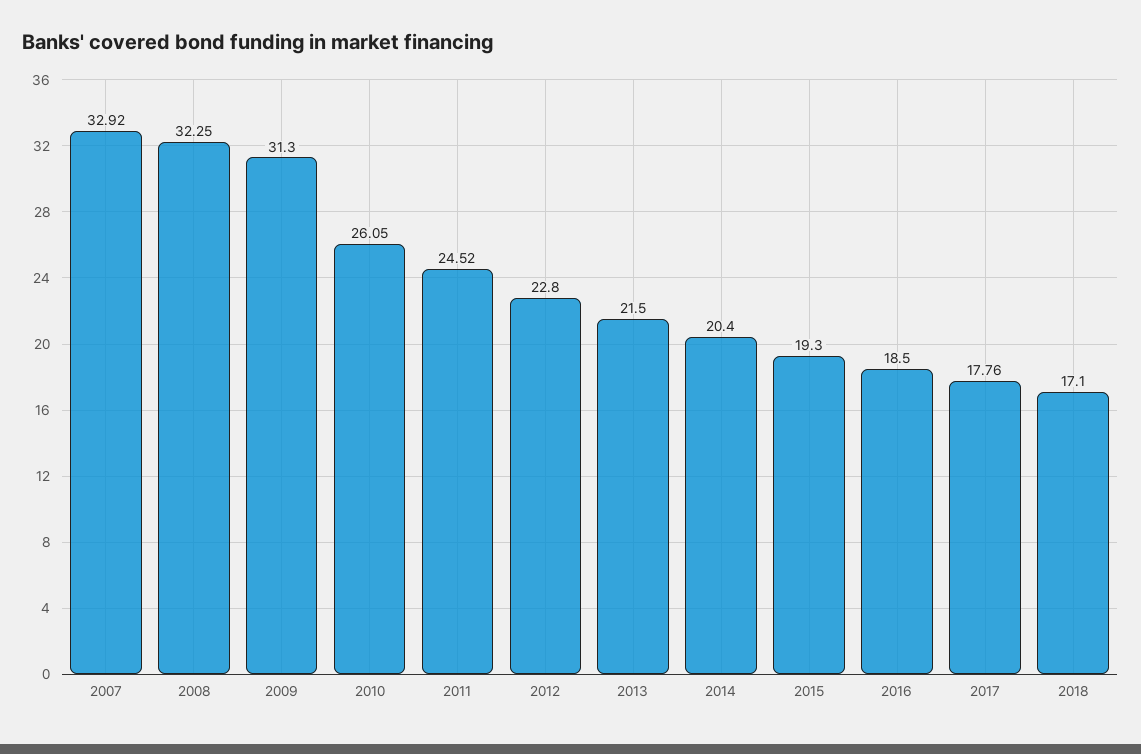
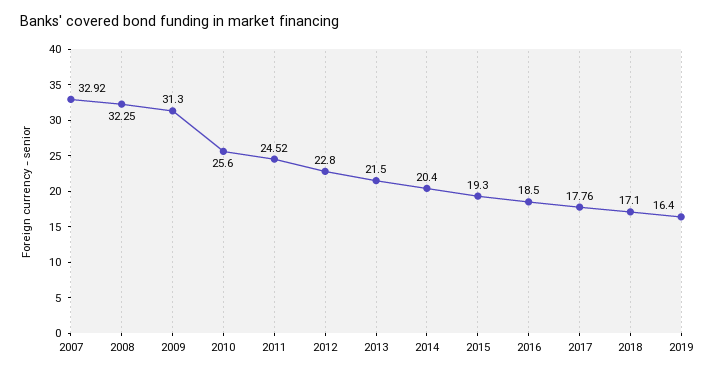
2010: 26.05 -> 25.6
2019: none -> 16.4

